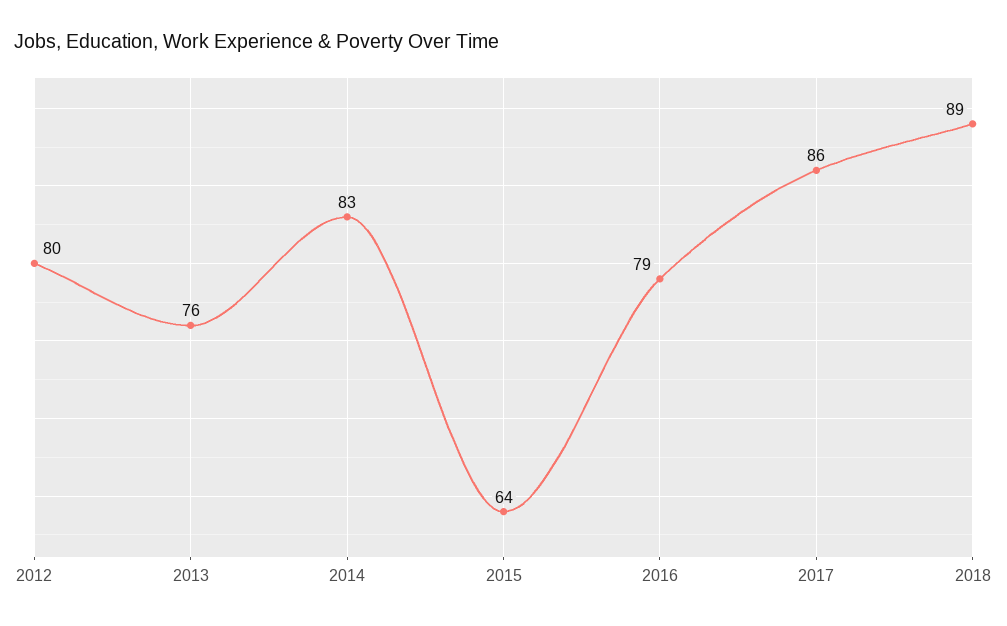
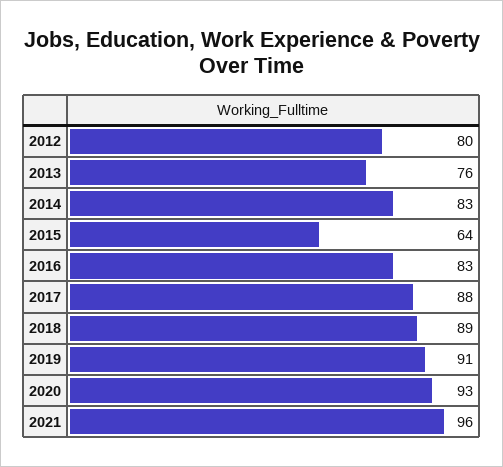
2016: 79 -> 83
2017: 86 -> 88
2019: none -> 91
2020: none -> 93
2021: none -> 96

